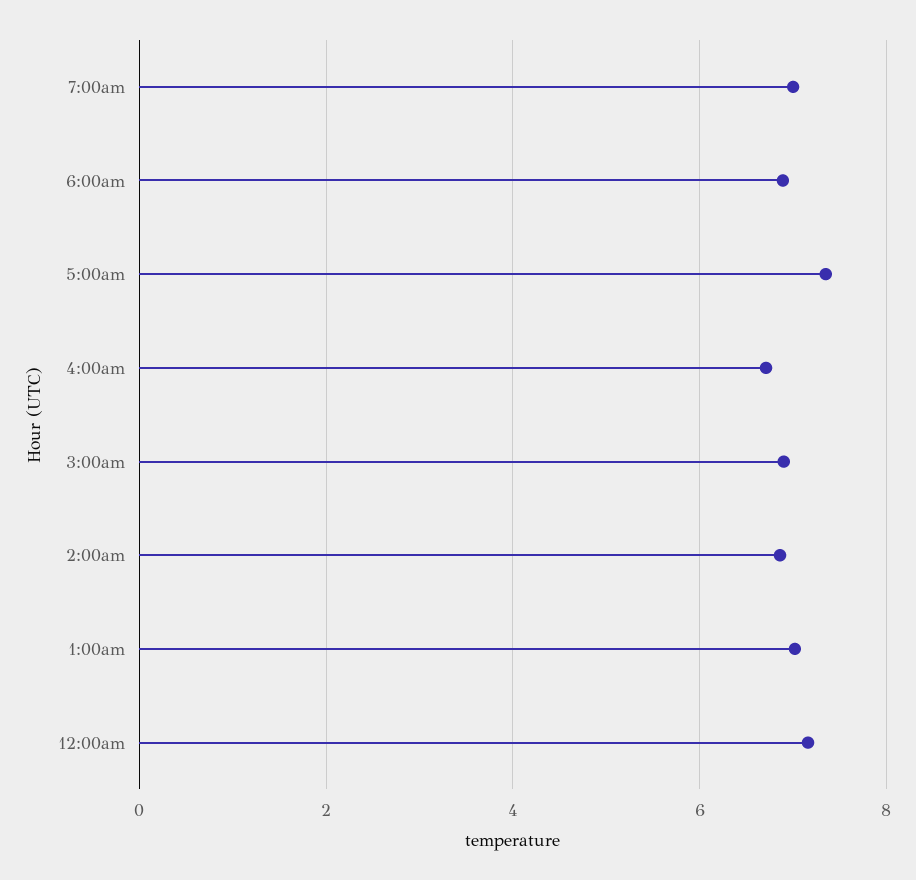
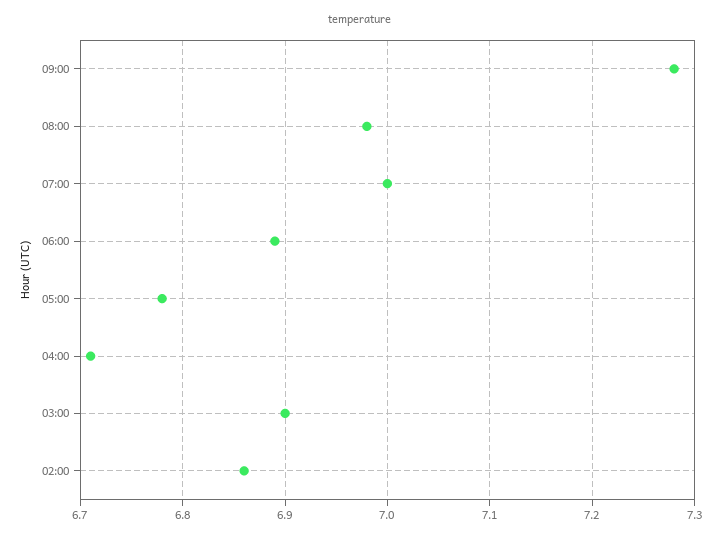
5:00am: 7.4 -> 6.78
1:00am: 7 -> none
12:00am: 7.2 -> none
09:00: none -> 7.28
08:00: none -> 6.98

